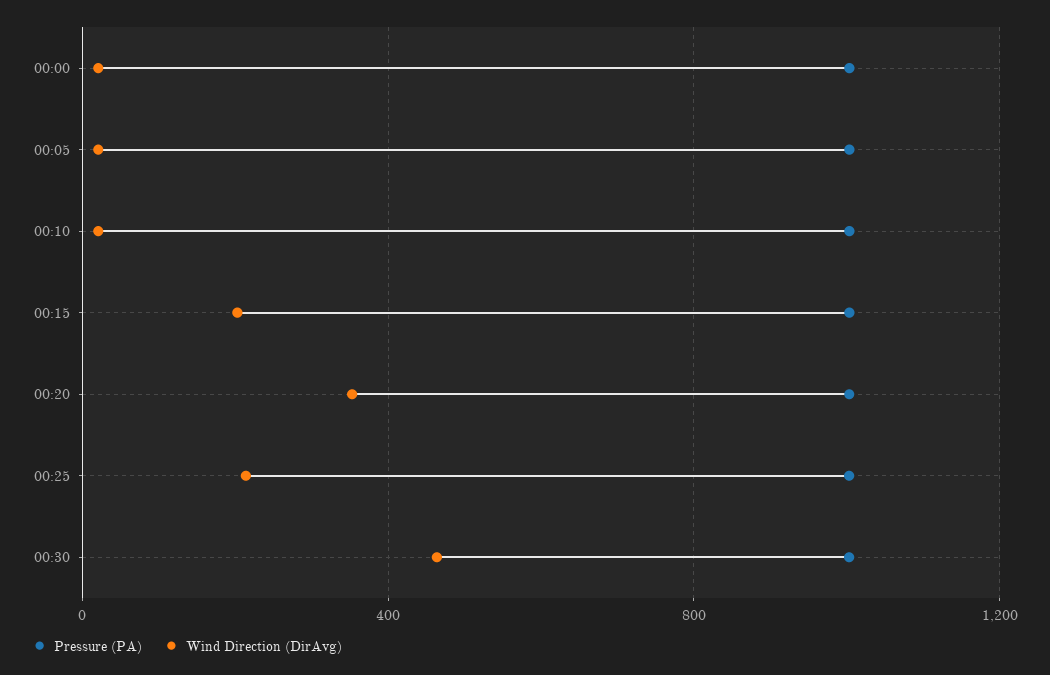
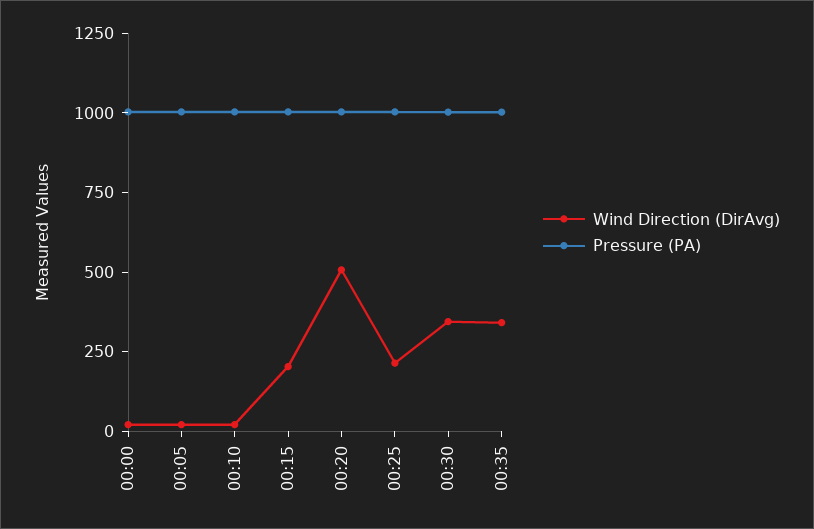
Wind Direction (DirAvg), 00:20: 350 -> 500
Wind Direction (DirAvg), 00:30: 450 -> 350
Wind Direction (DirAvg), 00:35: none -> 350
Pressure (PA), 00:35: none -> 1000

